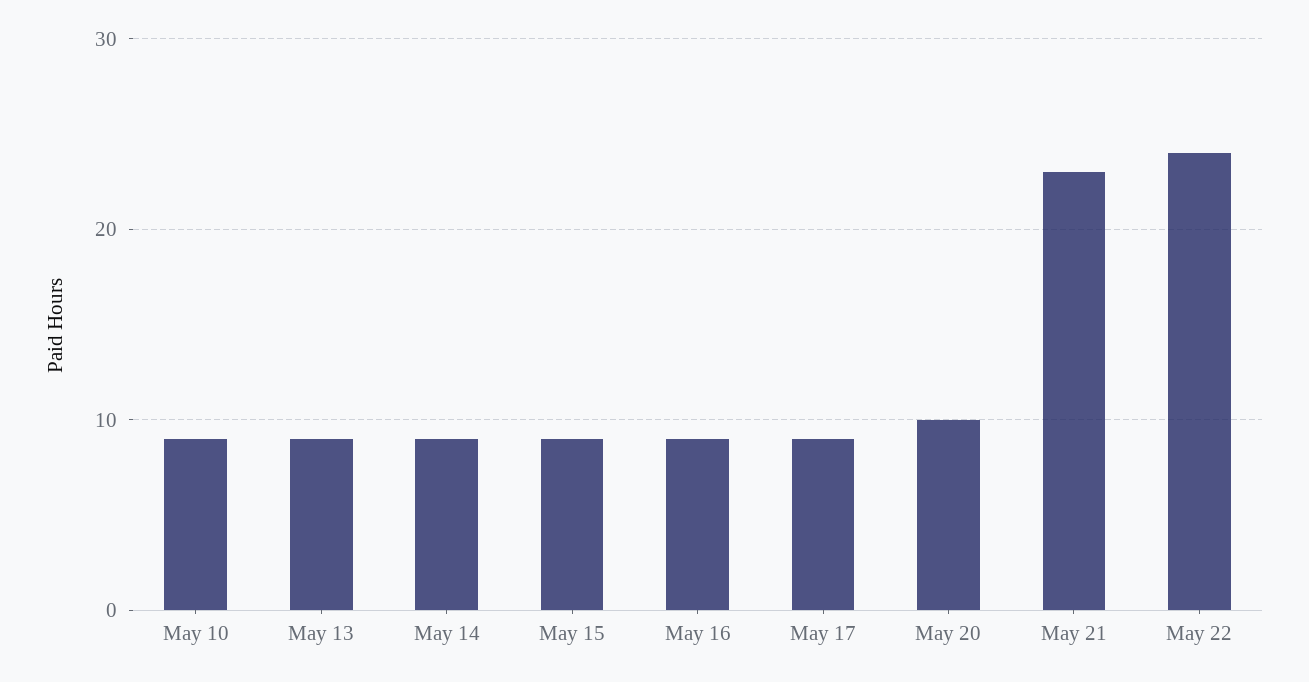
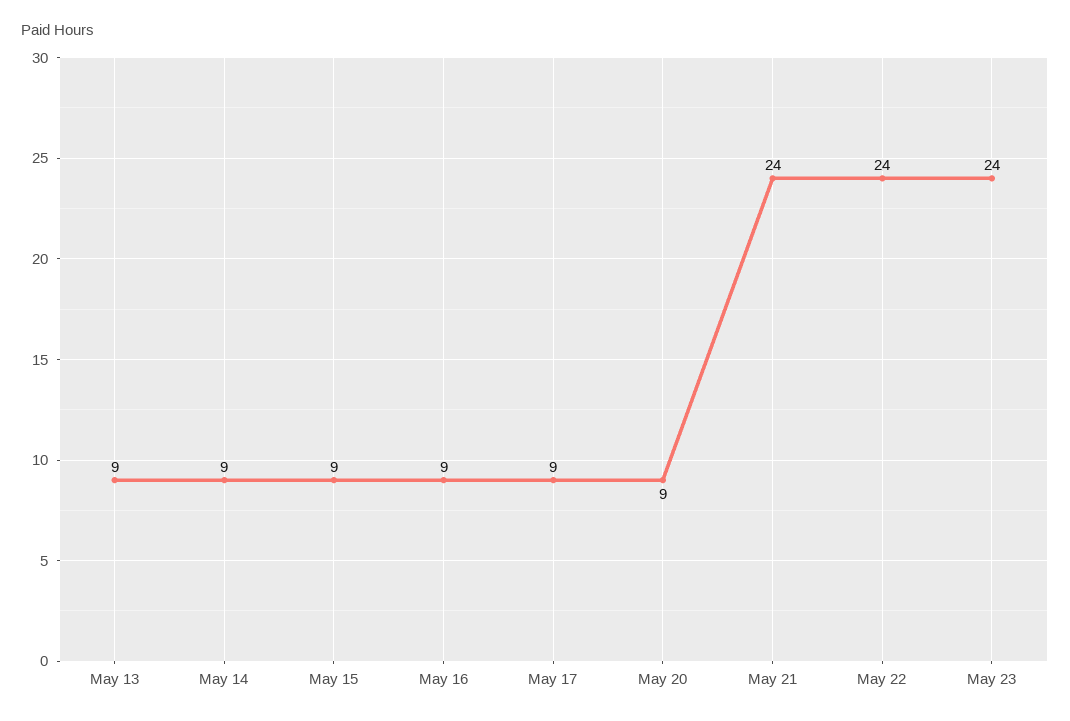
May 10: 9 -> none
May 20: 10 -> 9
May 21: 23 -> 24
May 23: none -> 24

